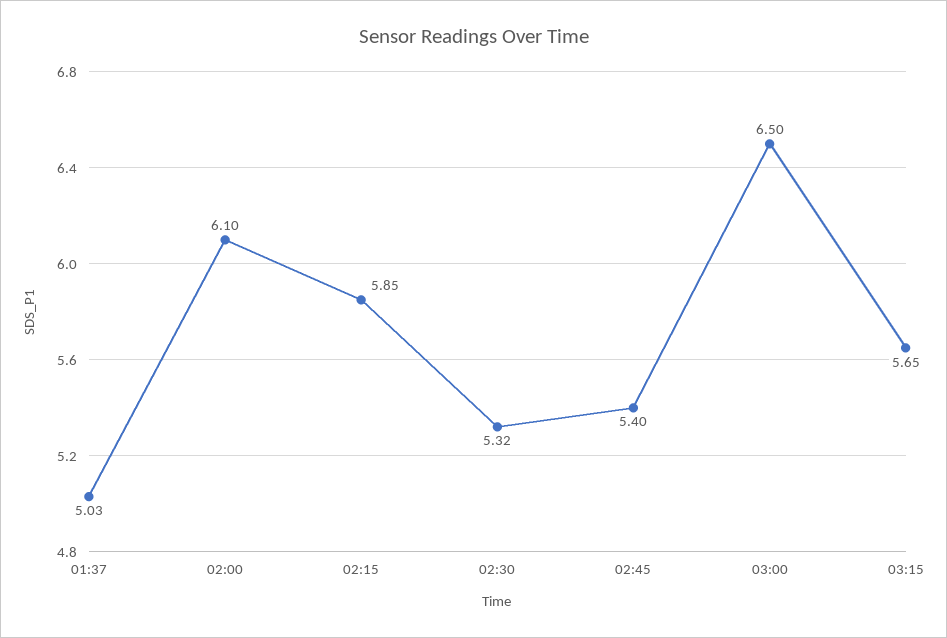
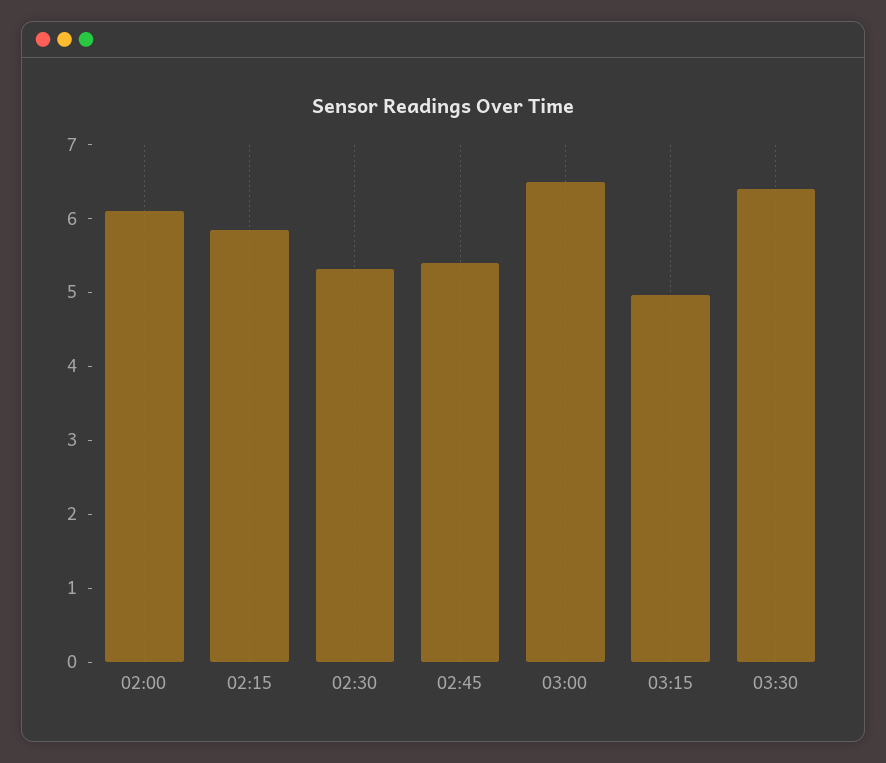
01:37: 5.03 -> none
03:15: 5.65 -> 5
03:30: none -> 6.4

